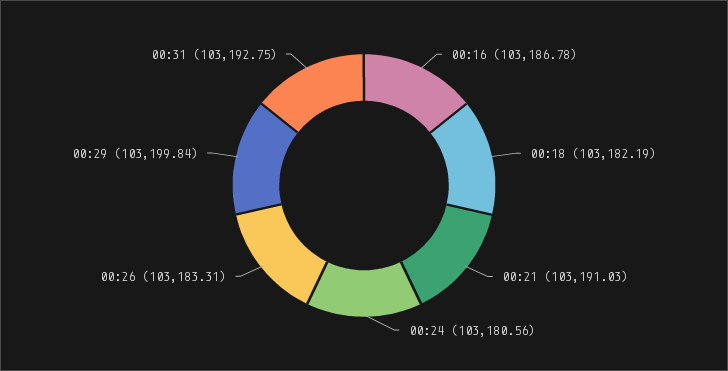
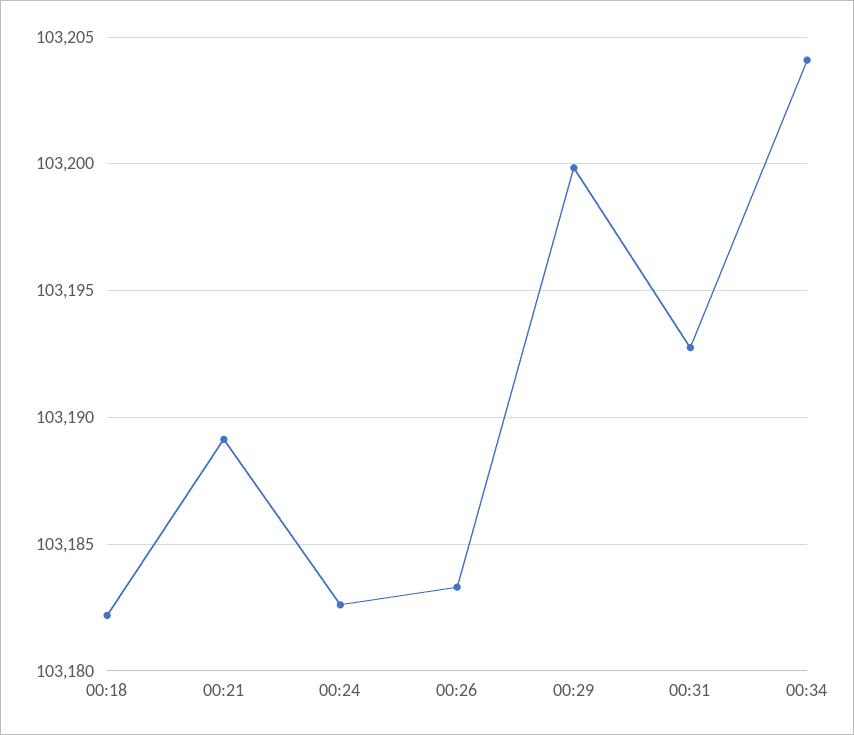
00:16: 103186.78 -> none
00:21: 103191.03 -> 103189
00:24: 103180.56 -> 103182.5
00:34: none -> 103204

